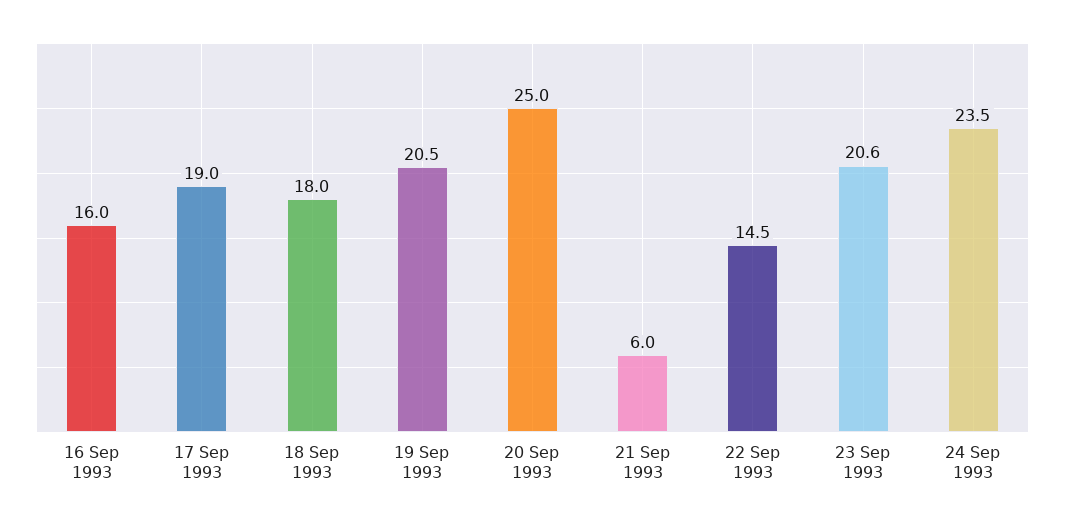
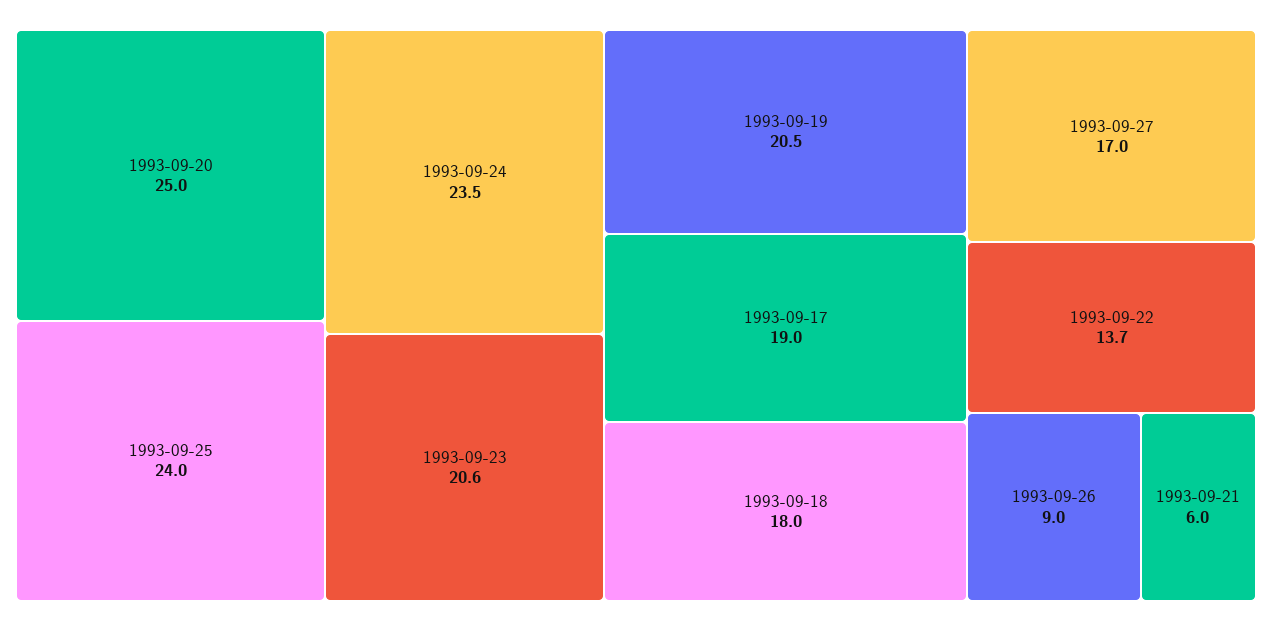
16 Sep 1993: 16 -> none
22 Sep 1993: 14.5 -> 13.7
1993-09-25: none -> 24
1993-09-27: none -> 17
1993-09-26: none -> 9

